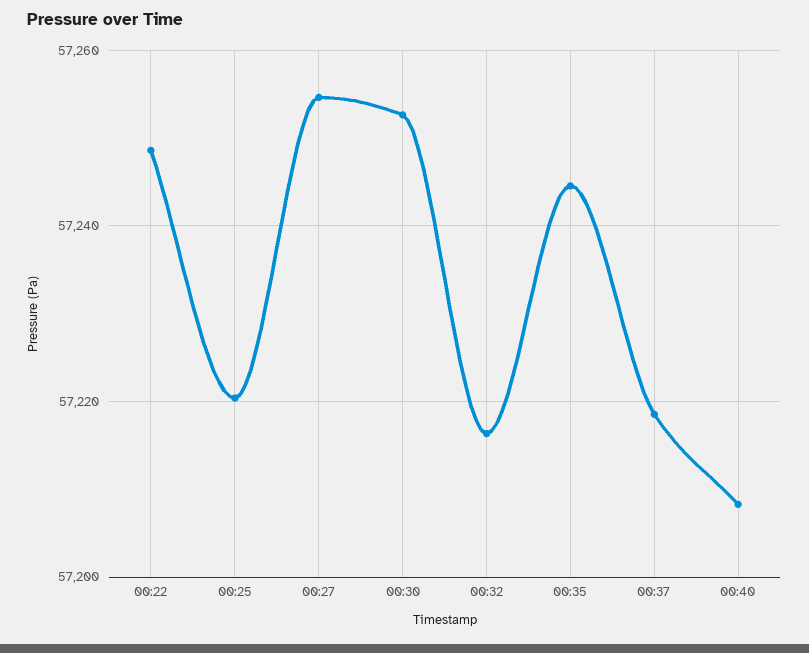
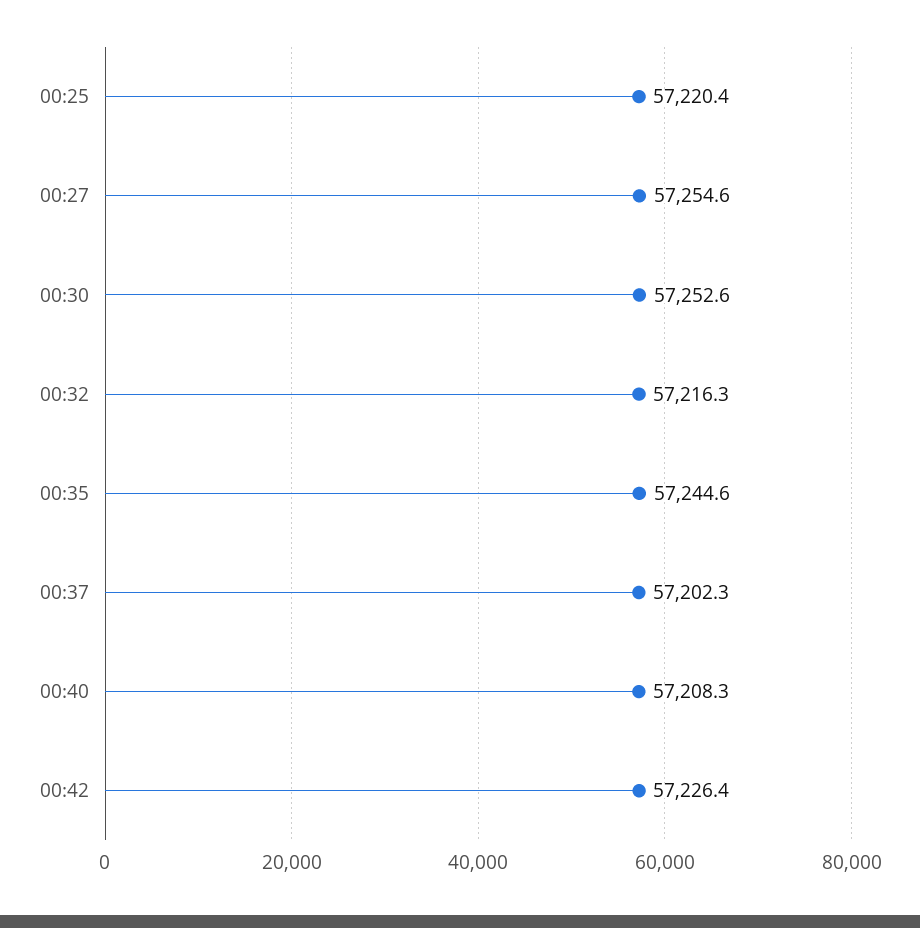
00:22: 57248 -> none
00:37: 57218 -> 57202.3
00:42: none -> 57226.4

